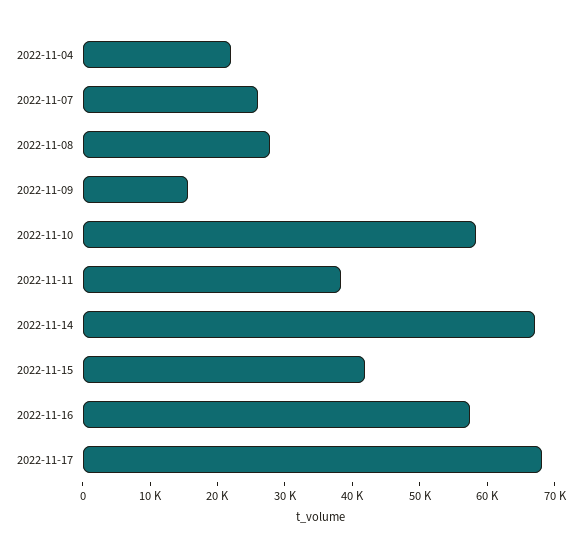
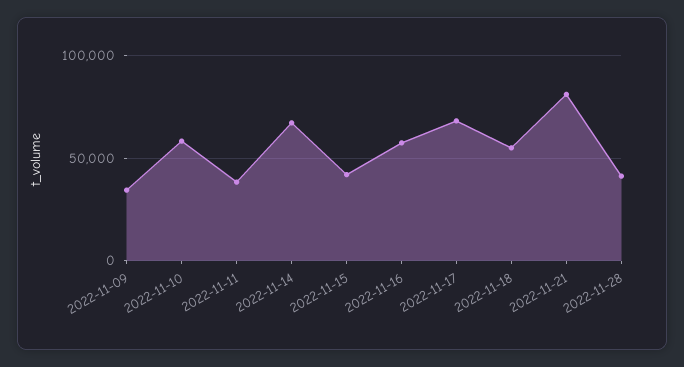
2022-11-04: 22000 -> none
2022-11-07: 26000 -> none
2022-11-08: 28000 -> none
2022-11-09: 16000 -> 35000
2022-11-18: none -> 55000
2022-11-21: none -> 80000
2022-11-28: none -> 40000

